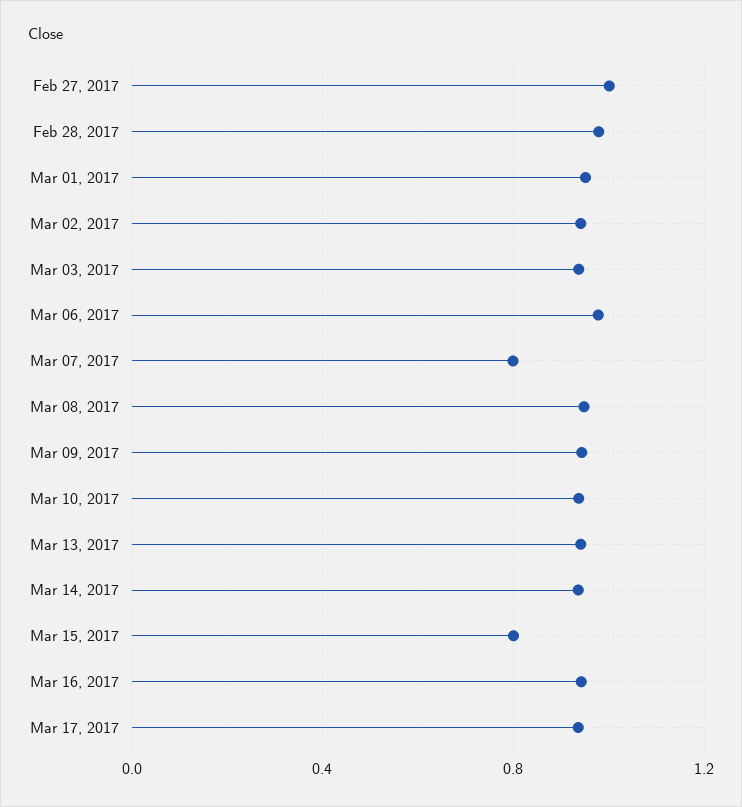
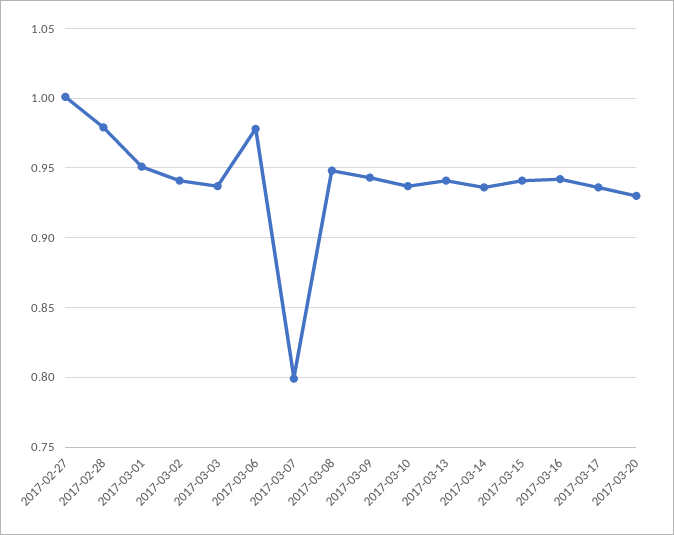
Mar 15, 2017: 0.8 -> 0.94
2017-03-20: none -> 0.93

